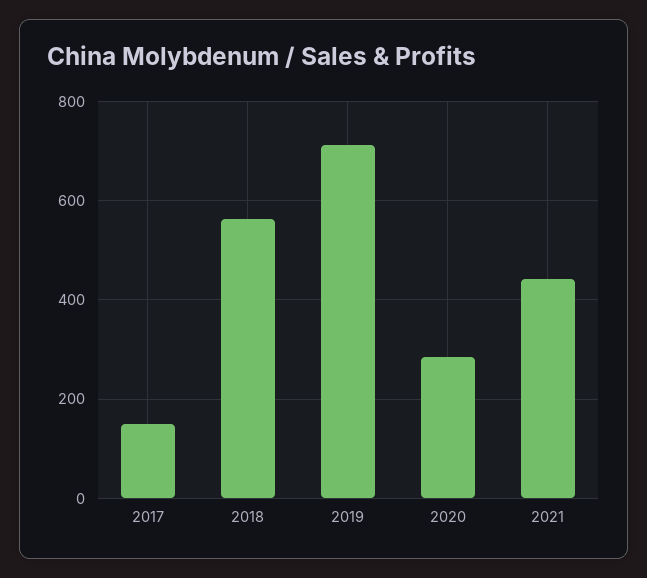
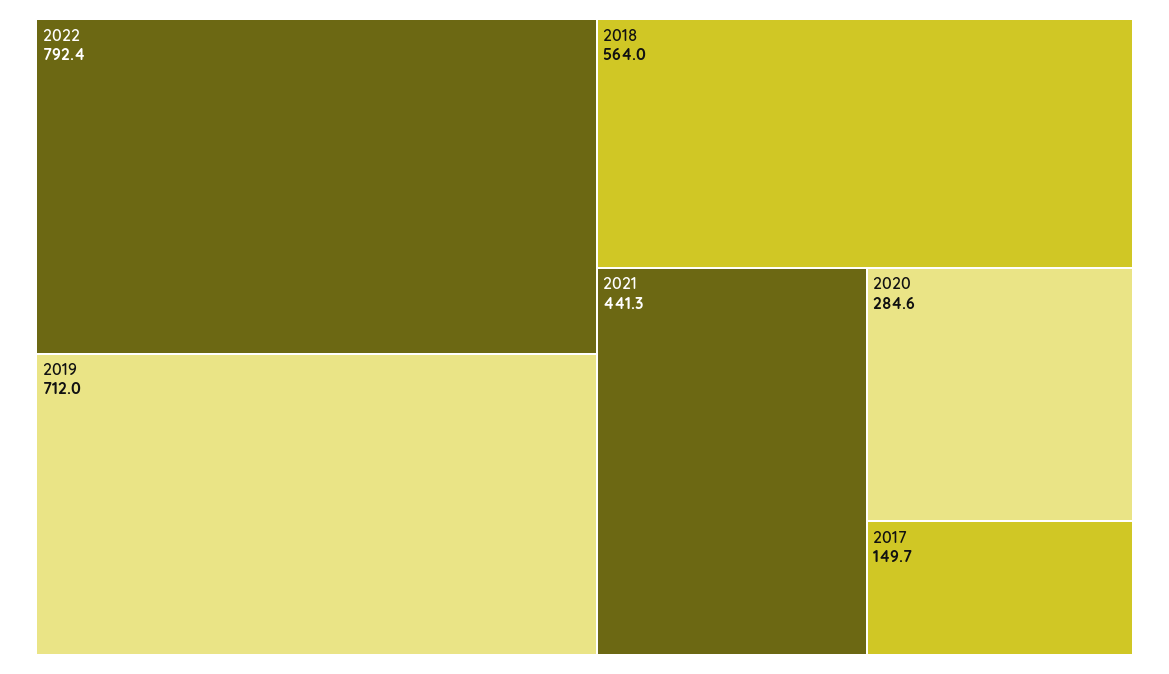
2022: none -> 792.4

